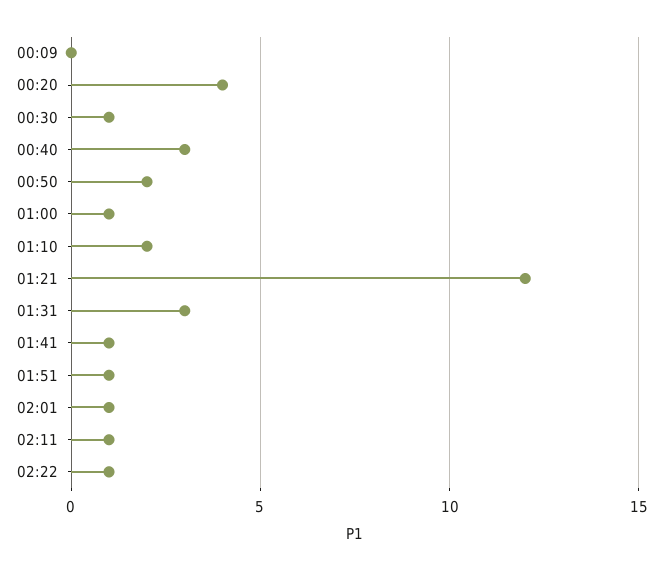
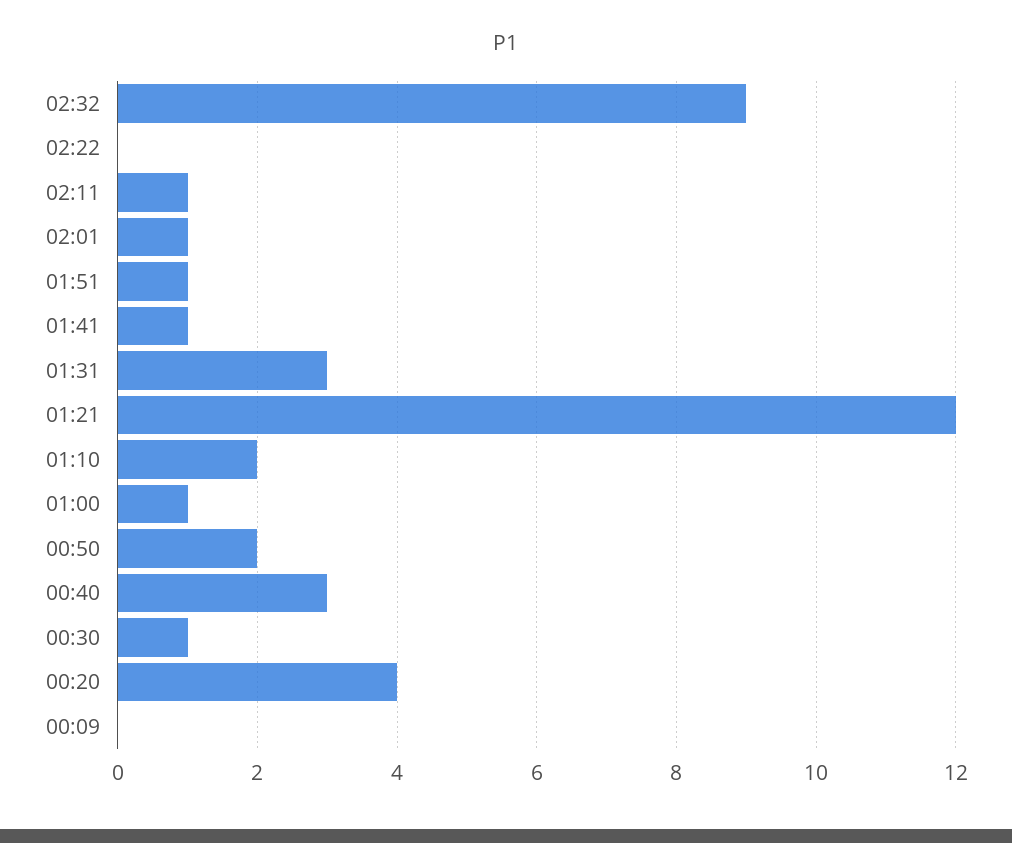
02:22: 1 -> 0
02:32: none -> 9

